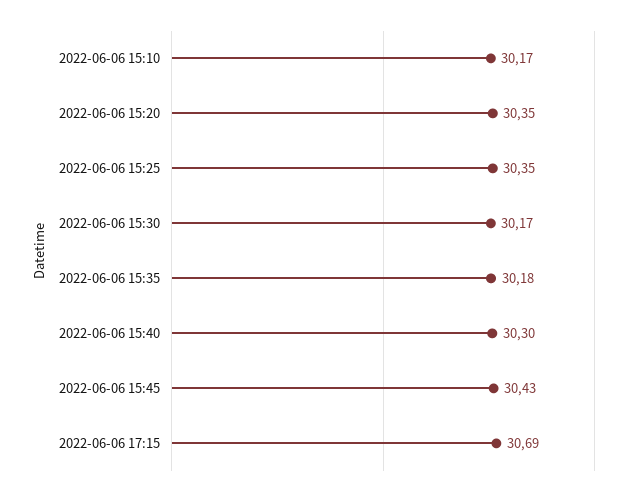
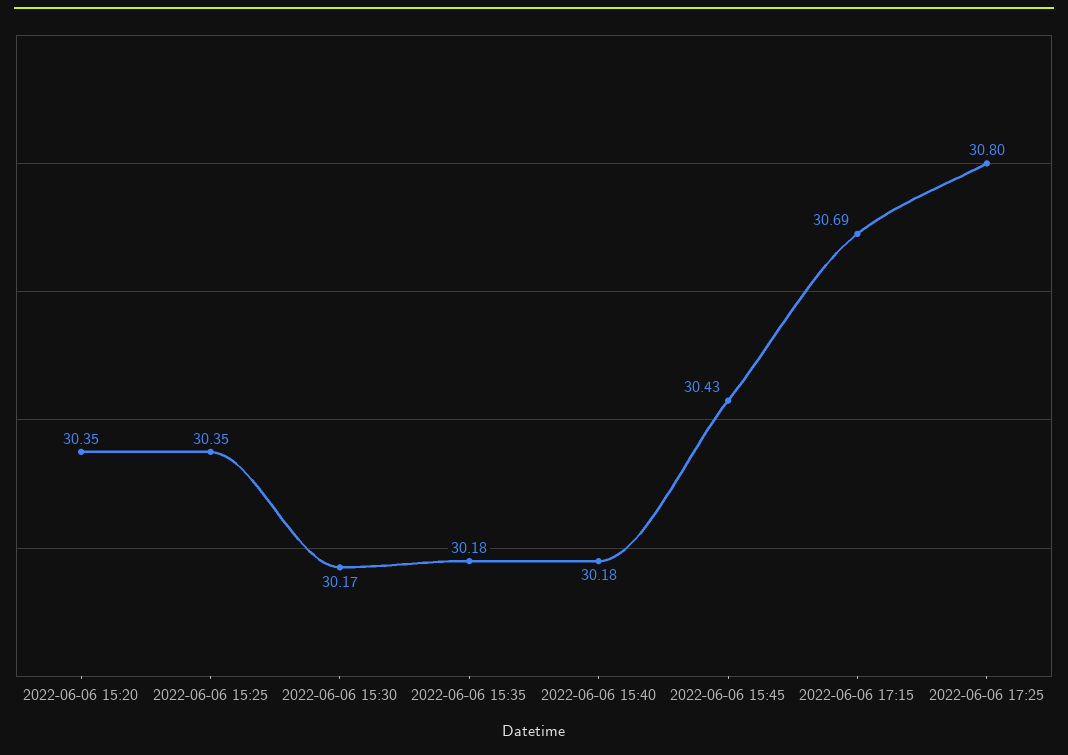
2022-06-06 15:10: 30.17 -> none
2022-06-06 15:40: 30.3 -> 30.18
2022-06-06 17:25: none -> 30.8

